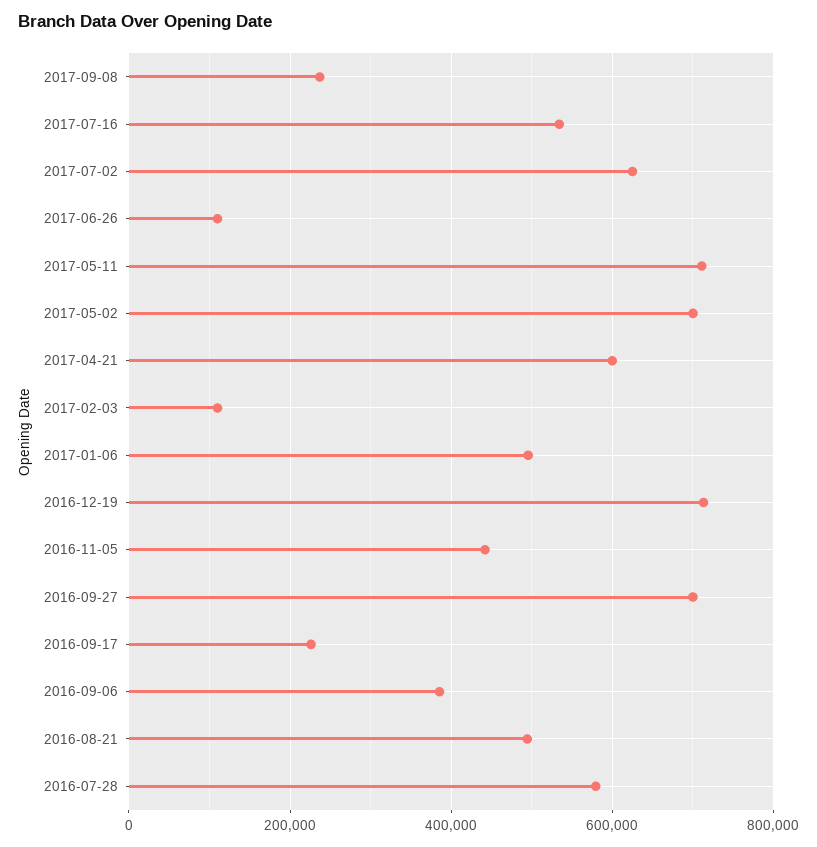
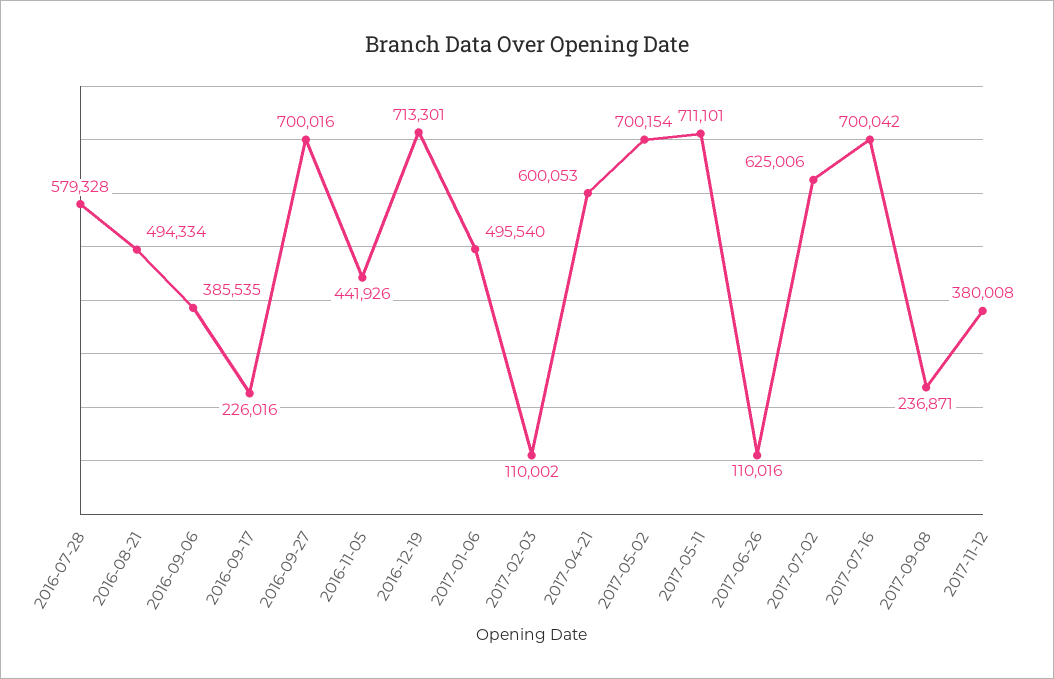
2017-07-16: 540000 -> 700042
2017-11-12: none -> 380008

